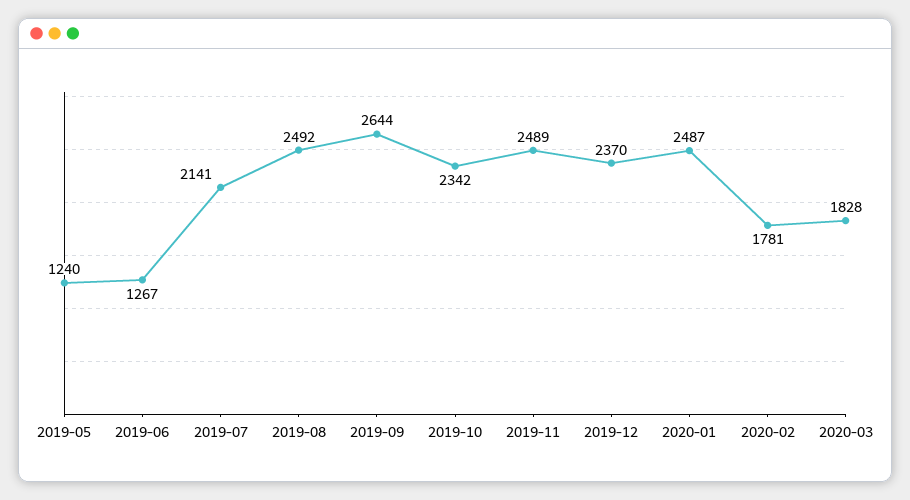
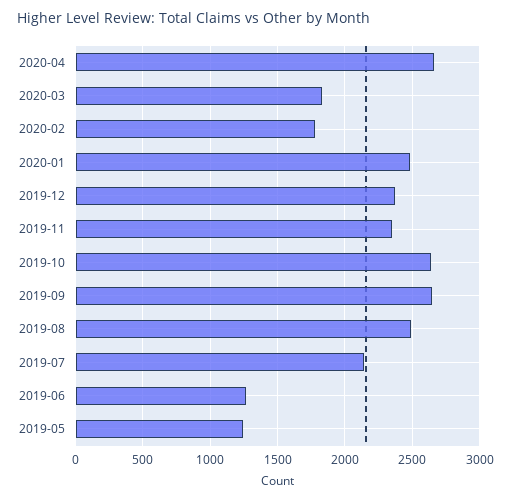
2019-10: 2342 -> 2650
2019-11: 2489 -> 2350
2020-04: none -> 2650

